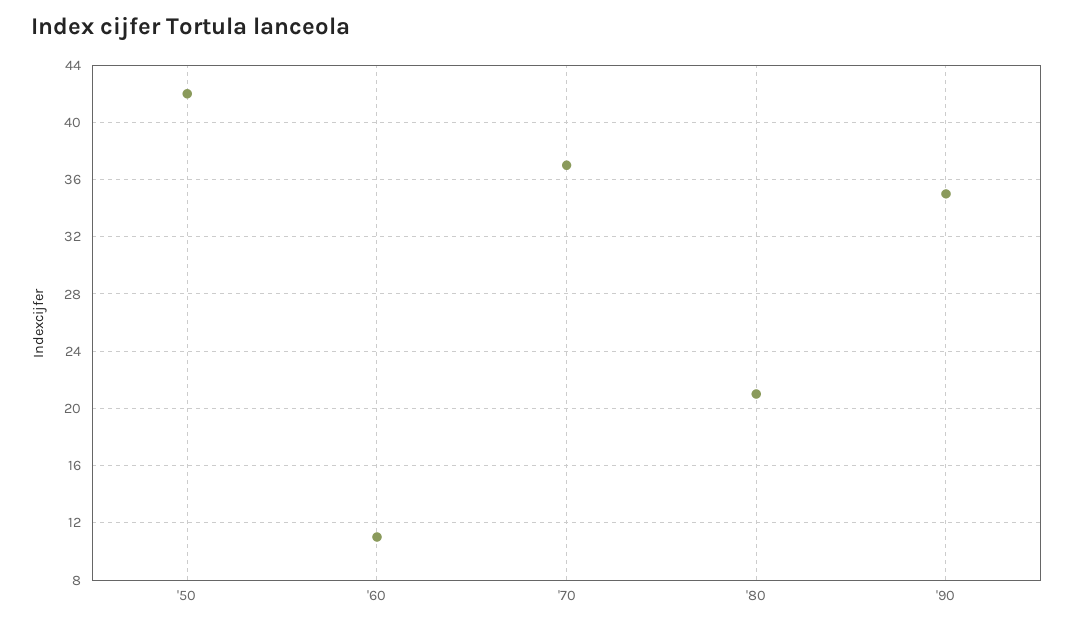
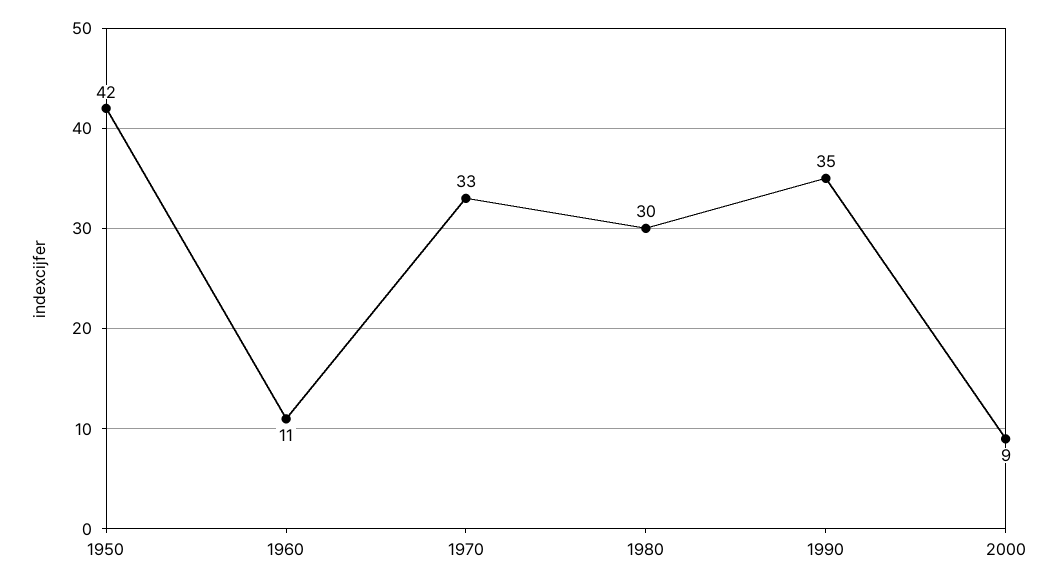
'70: 37 -> 33
'80: 21 -> 30
2000: none -> 9

